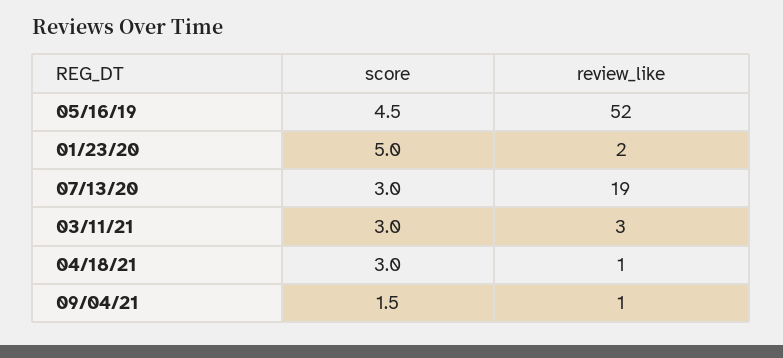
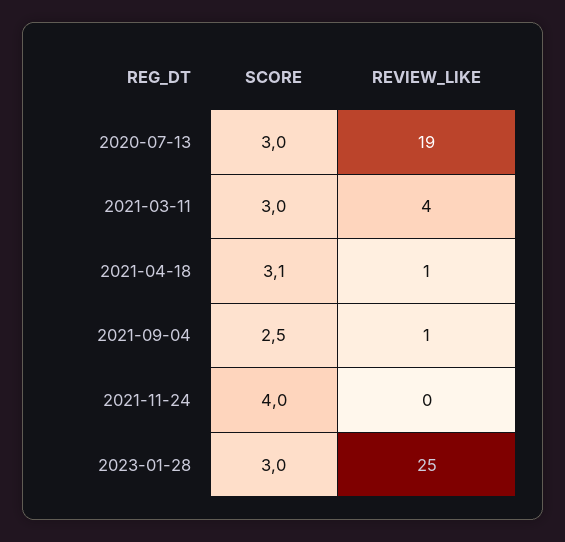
score, 05/16/19: 4.5 -> none
review_like, 05/16/19: 52 -> none
score, 01/23/20: 5 -> none
review_like, 01/23/20: 2 -> none
review_like, 03/11/21: 3 -> 4
score, 04/18/21: 3 -> 3.1
score, 09/04/21: 1.5 -> 2.5
score, 2021-11-24: none -> 4
review_like, 2021-11-24: none -> 0
score, 2023-01-28: none -> 3
review_like, 2023-01-28: none -> 25

